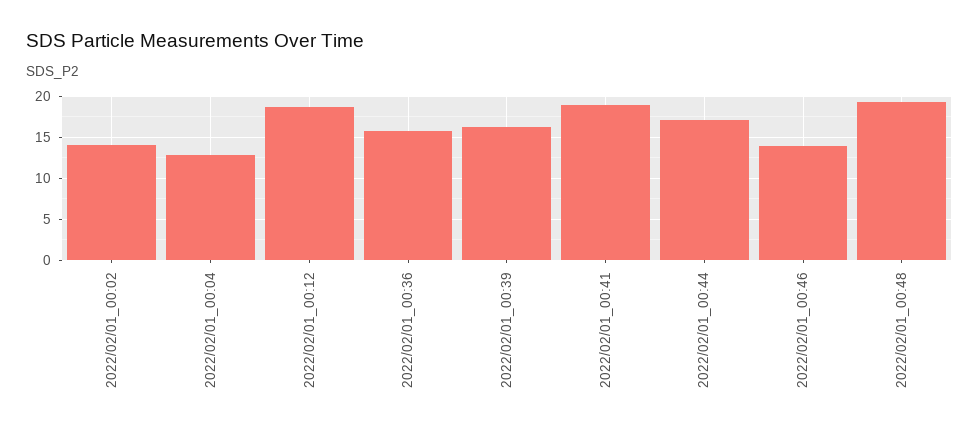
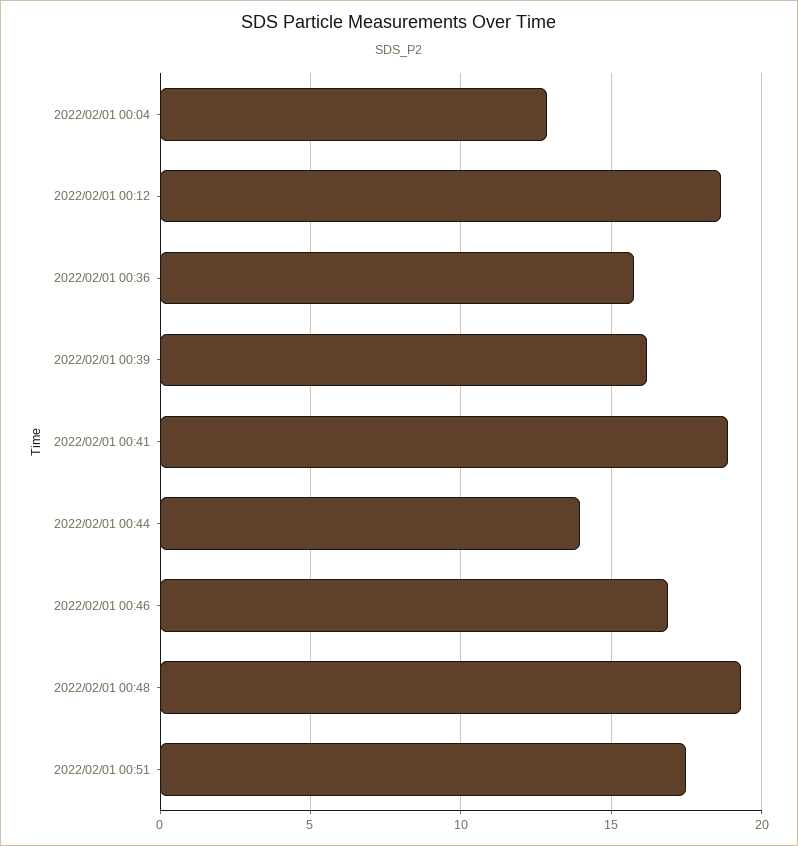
2022/02/01_00:02: 14 -> none
2022/02/01_00:44: 17 -> 14
2022/02/01_00:46: 14 -> 17
2022/02/01 00:51: none -> 17.5

